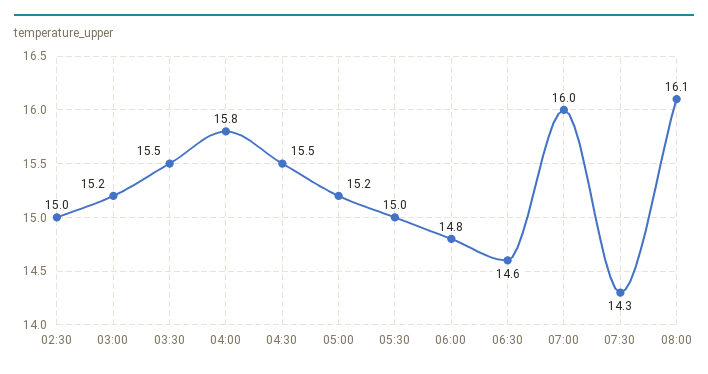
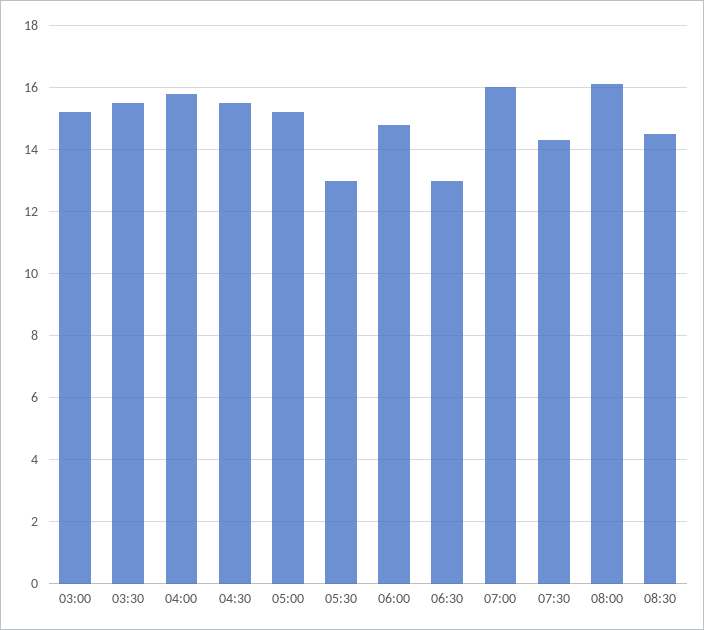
02:30: 15 -> none
05:30: 15 -> 13
06:30: 14.6 -> 13
08:30: none -> 14.5

